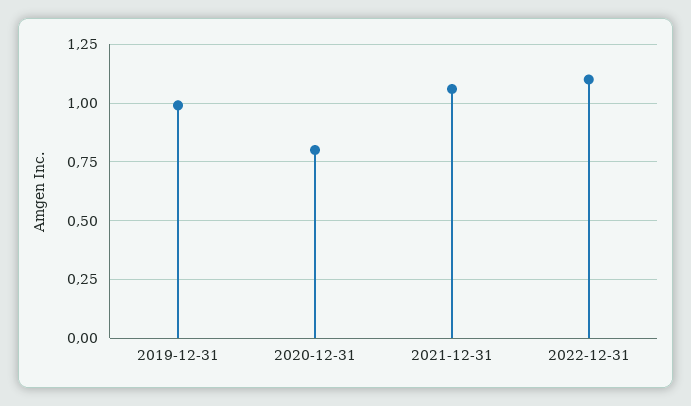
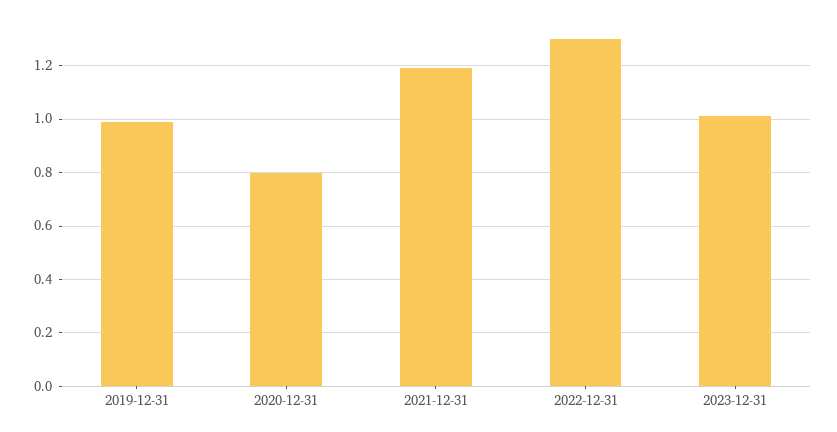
2021-12-31: 1.05 -> 1.2
2022-12-31: 1.1 -> 1.3
2023-12-31: none -> 1

